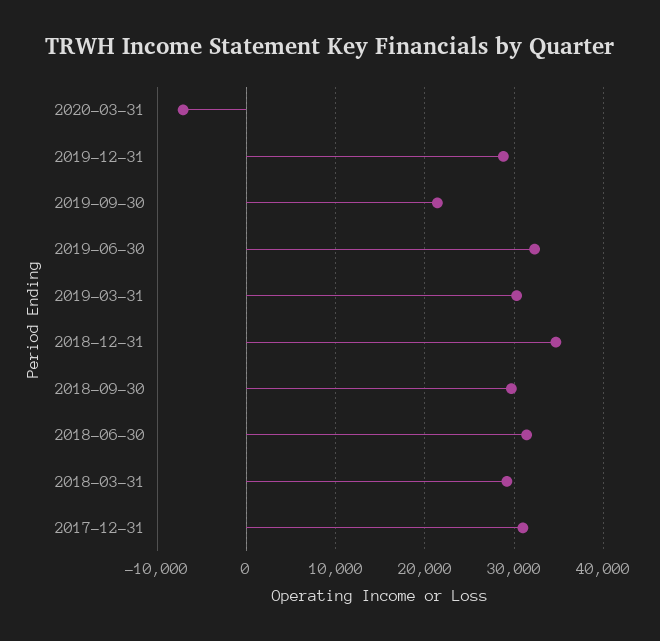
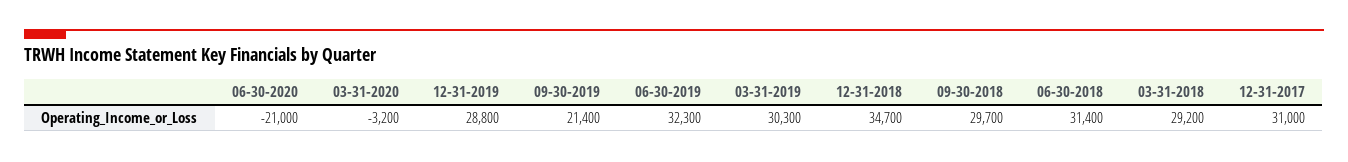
2020-03-31: -7000 -> -3200
06-30-2020: none -> -21000

